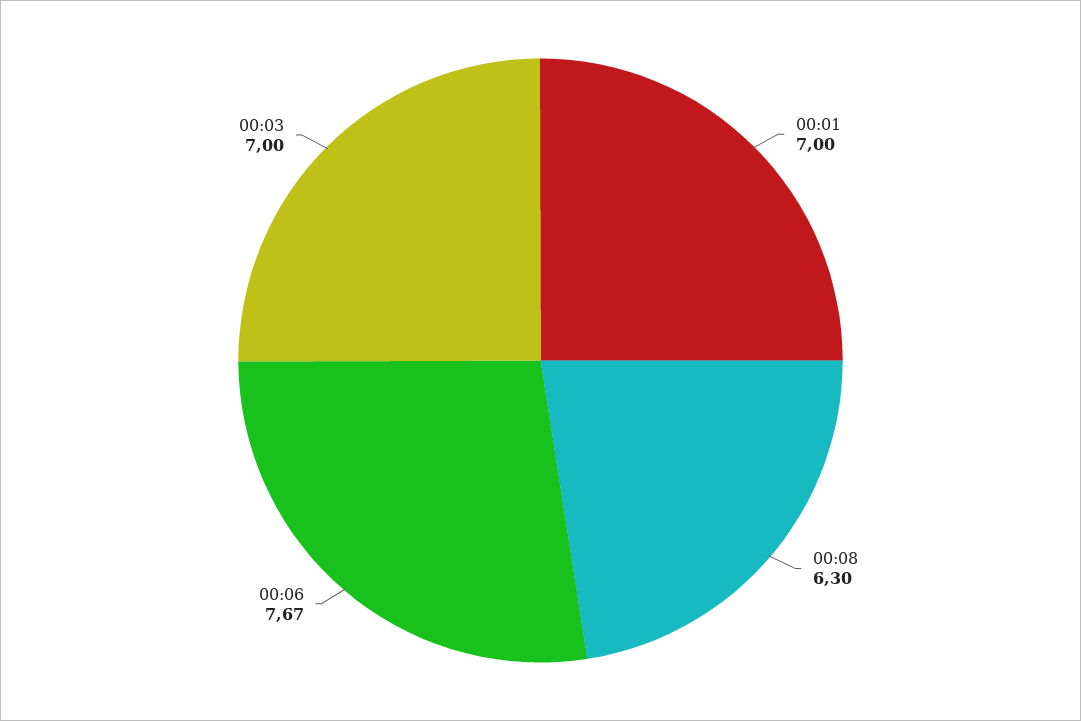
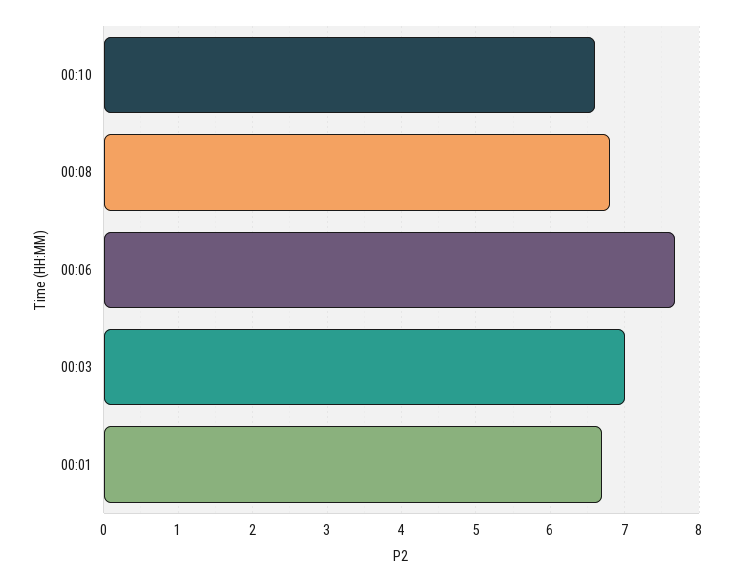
00:01: 7 -> 6.7
00:08: 6.3 -> 6.8
00:10: none -> 6.6

